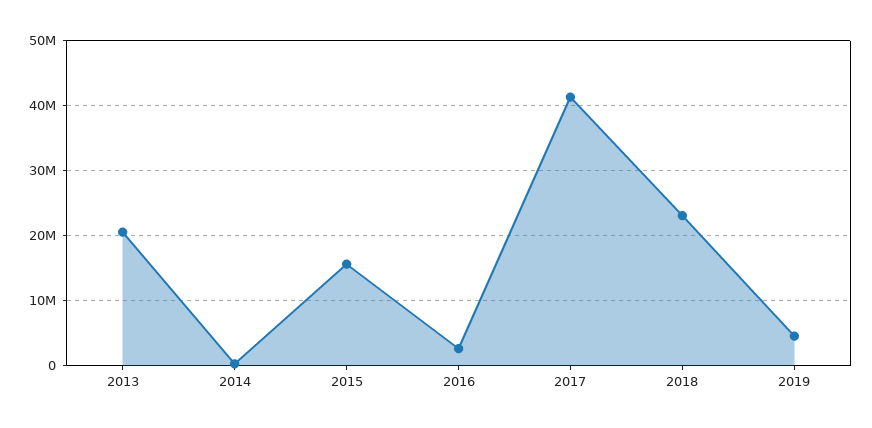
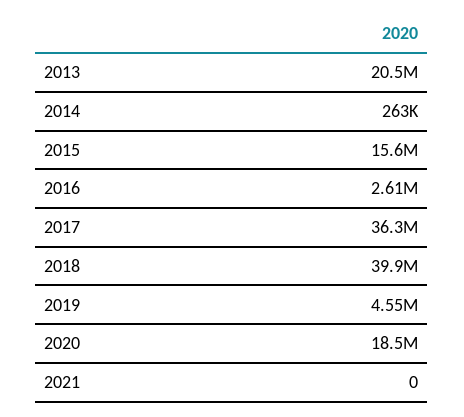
2017: 41000000 -> 36300000
2018: 23000000 -> 39900000
2020: none -> 18500000
2021: none -> 0

